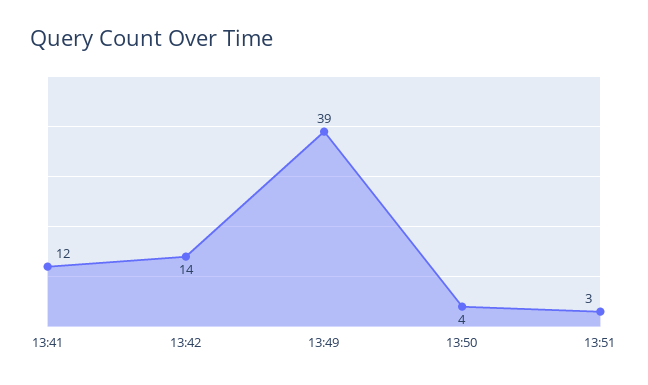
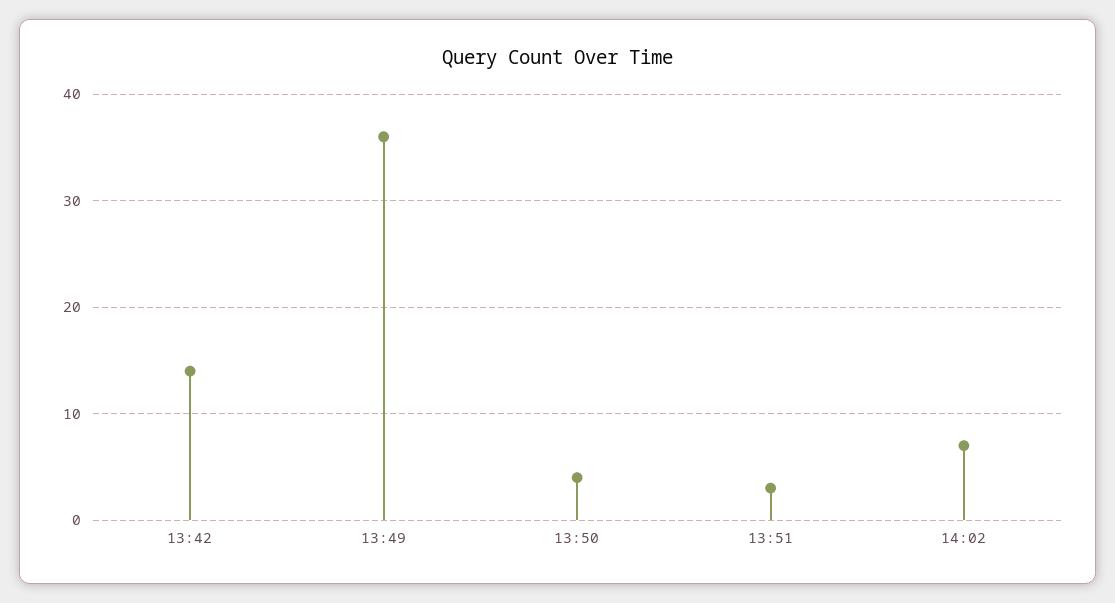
13:41: 12 -> none
13:49: 39 -> 36
14:02: none -> 7

